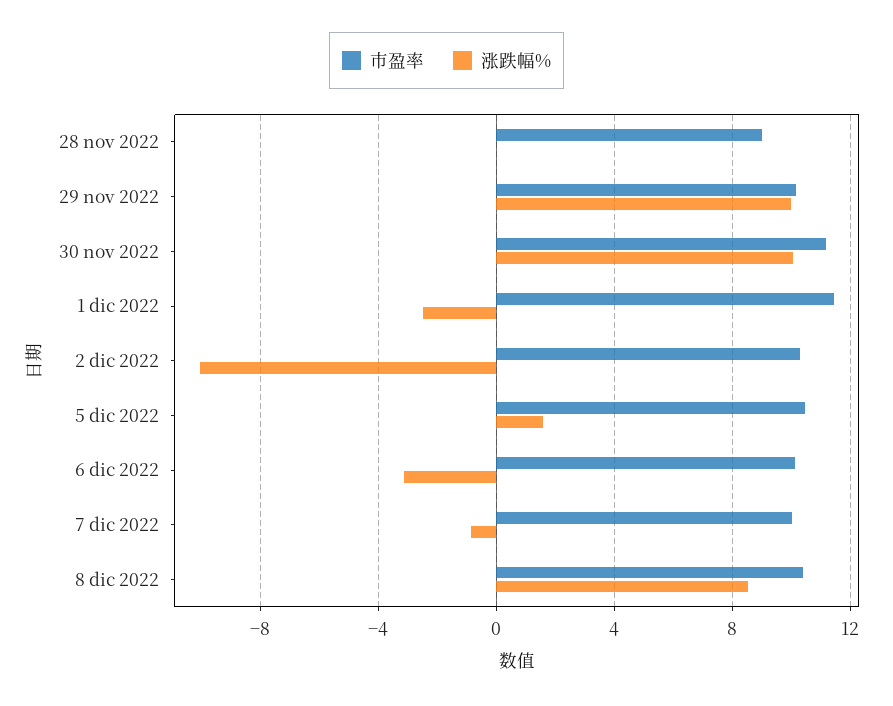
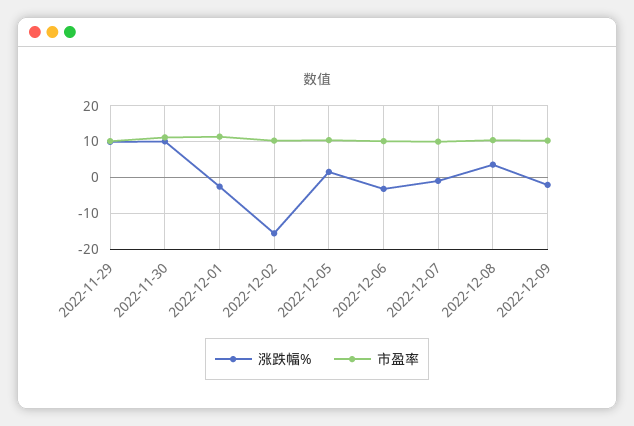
市盈率, 28 nov 2022: 9 -> none
涨跌幅%, 28 nov 2022: 0 -> none
涨跌幅%, 2 dic 2022: -10 -> -16
涨跌幅%, 8 dic 2022: 8.5 -> 4
涨跌幅%, 2022-12-09: none -> -2
市盈率, 2022-12-09: none -> 10

